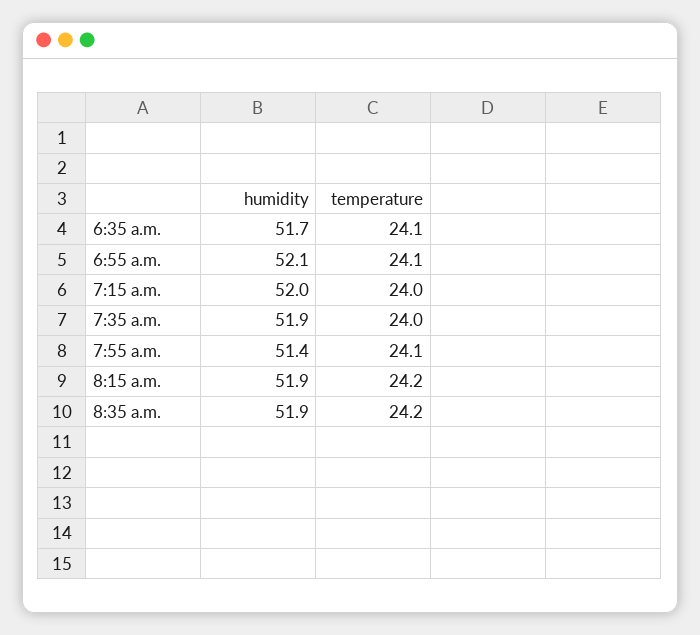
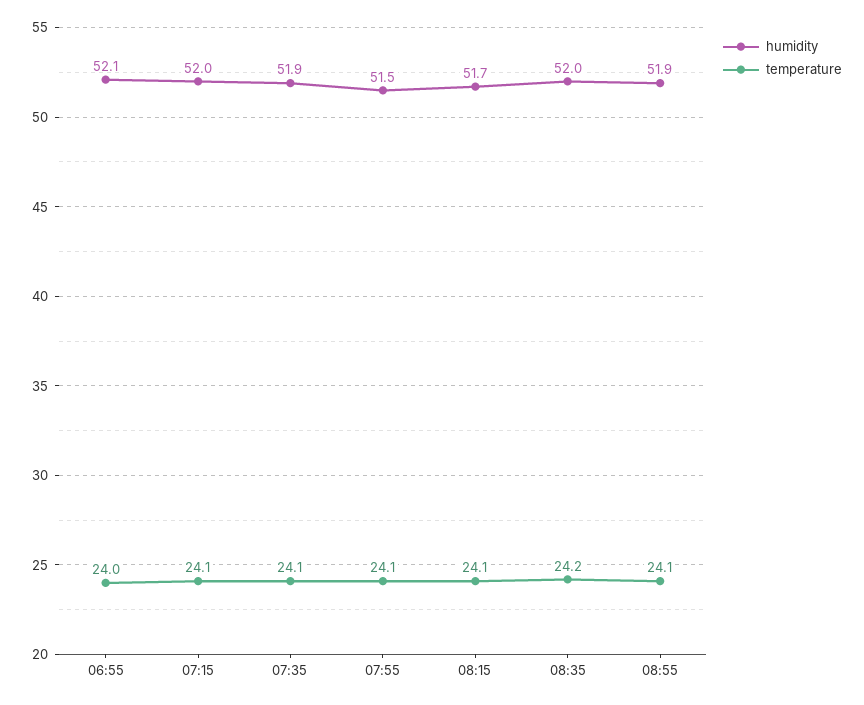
humidity, 6:35 a.m.: 51.7 -> none
temperature, 6:35 a.m.: 24.1 -> none
temperature, 6:55 a.m.: 24.1 -> 24
temperature, 7:15 a.m.: 24 -> 24.1
temperature, 7:35 a.m.: 24 -> 24.1
humidity, 7:55 a.m.: 51.4 -> 51.5
humidity, 8:15 a.m.: 51.9 -> 51.7
temperature, 8:15 a.m.: 24.2 -> 24.1
humidity, 8:35 a.m.: 51.9 -> 52
humidity, 08:55: none -> 51.9
temperature, 08:55: none -> 24.1

